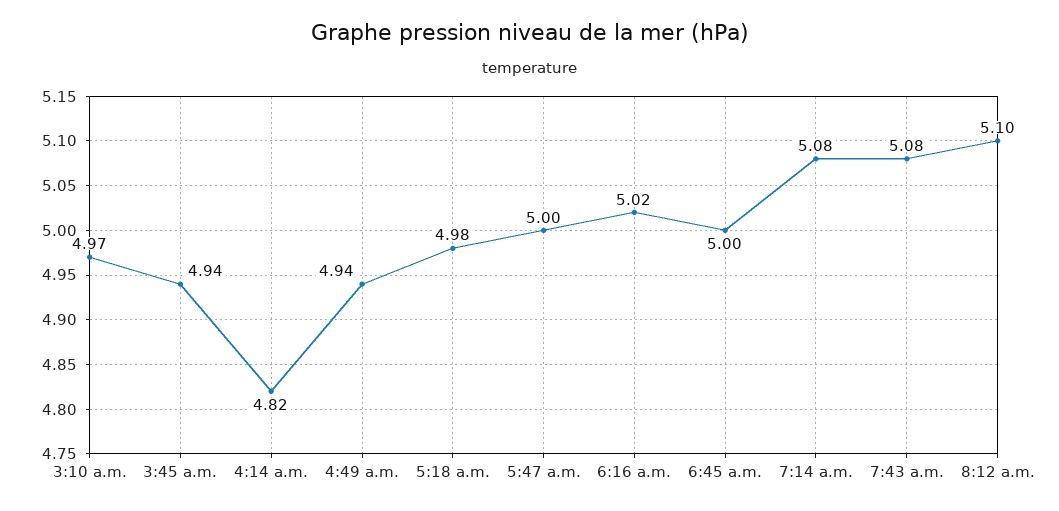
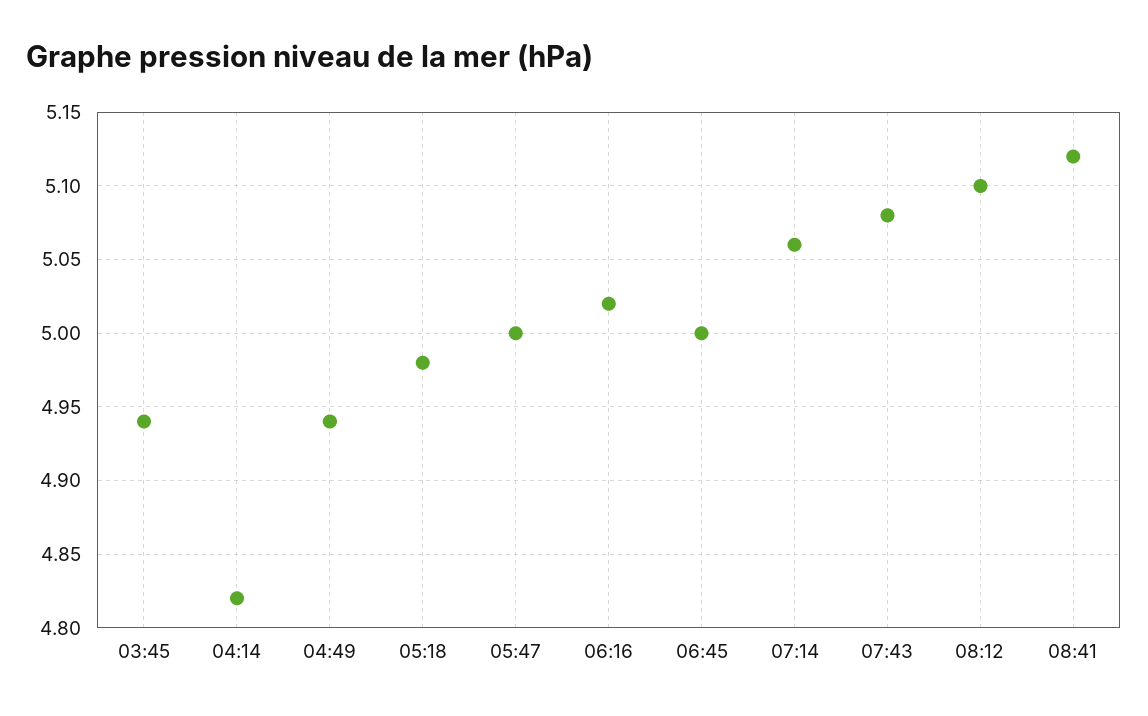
3:10 a.m.: 4.97 -> none
7:14 a.m.: 5.08 -> 5.06
08:41: none -> 5.12

